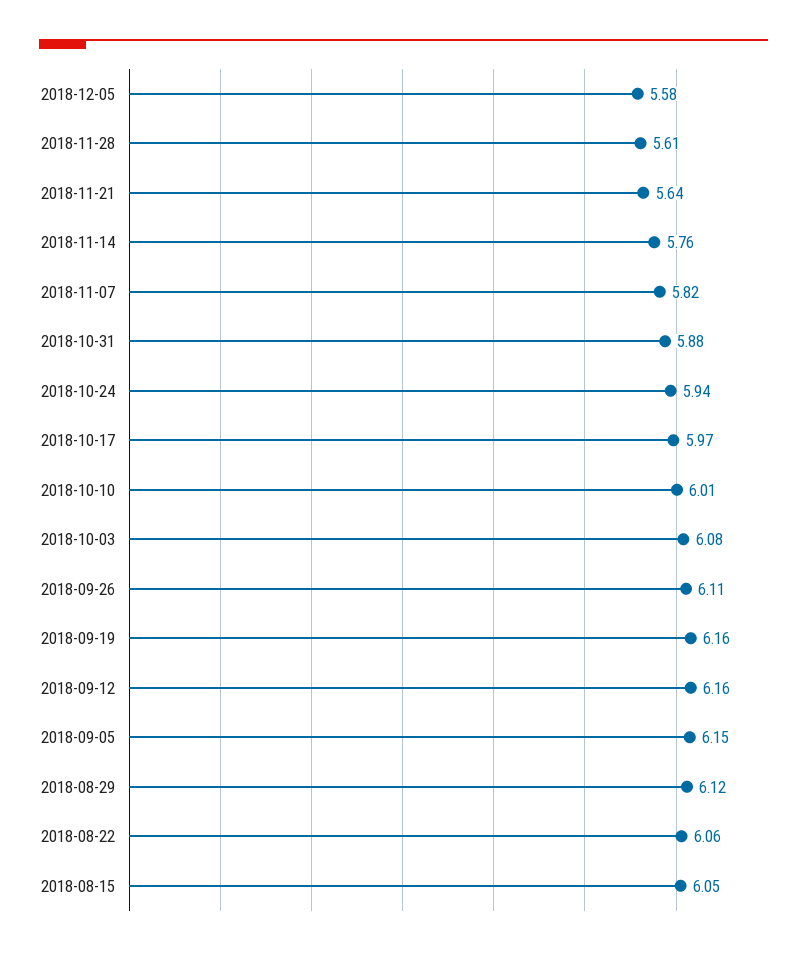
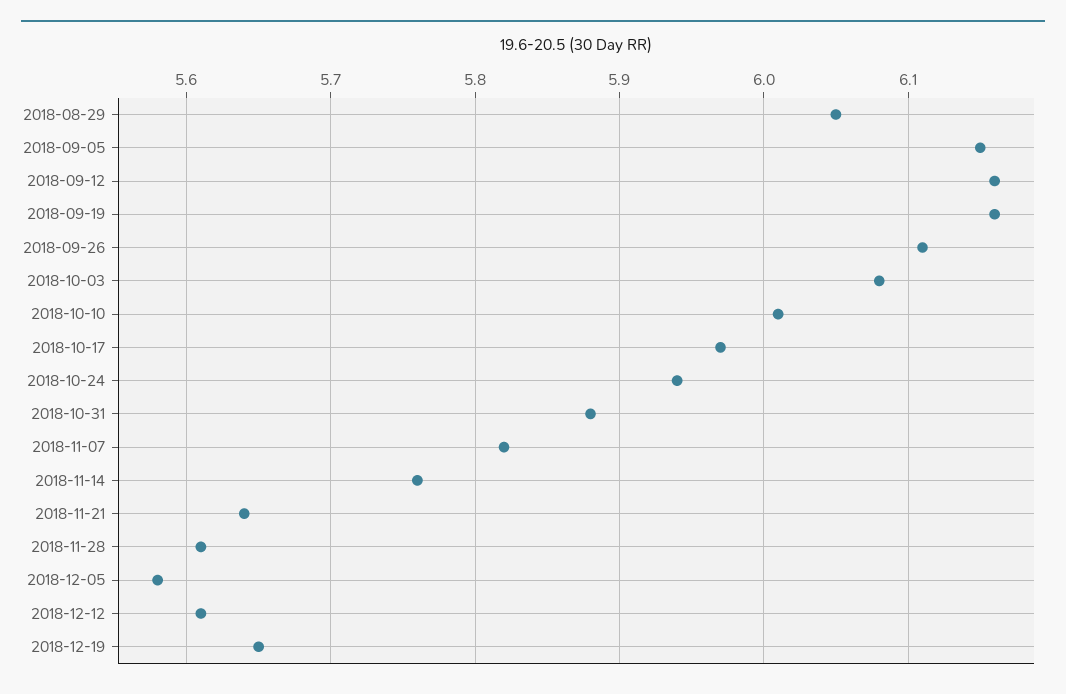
2018-08-29: 6.12 -> 6.05
2018-08-22: 6.06 -> none
2018-08-15: 6.05 -> none
2018-12-12: none -> 5.61
2018-12-19: none -> 5.65

